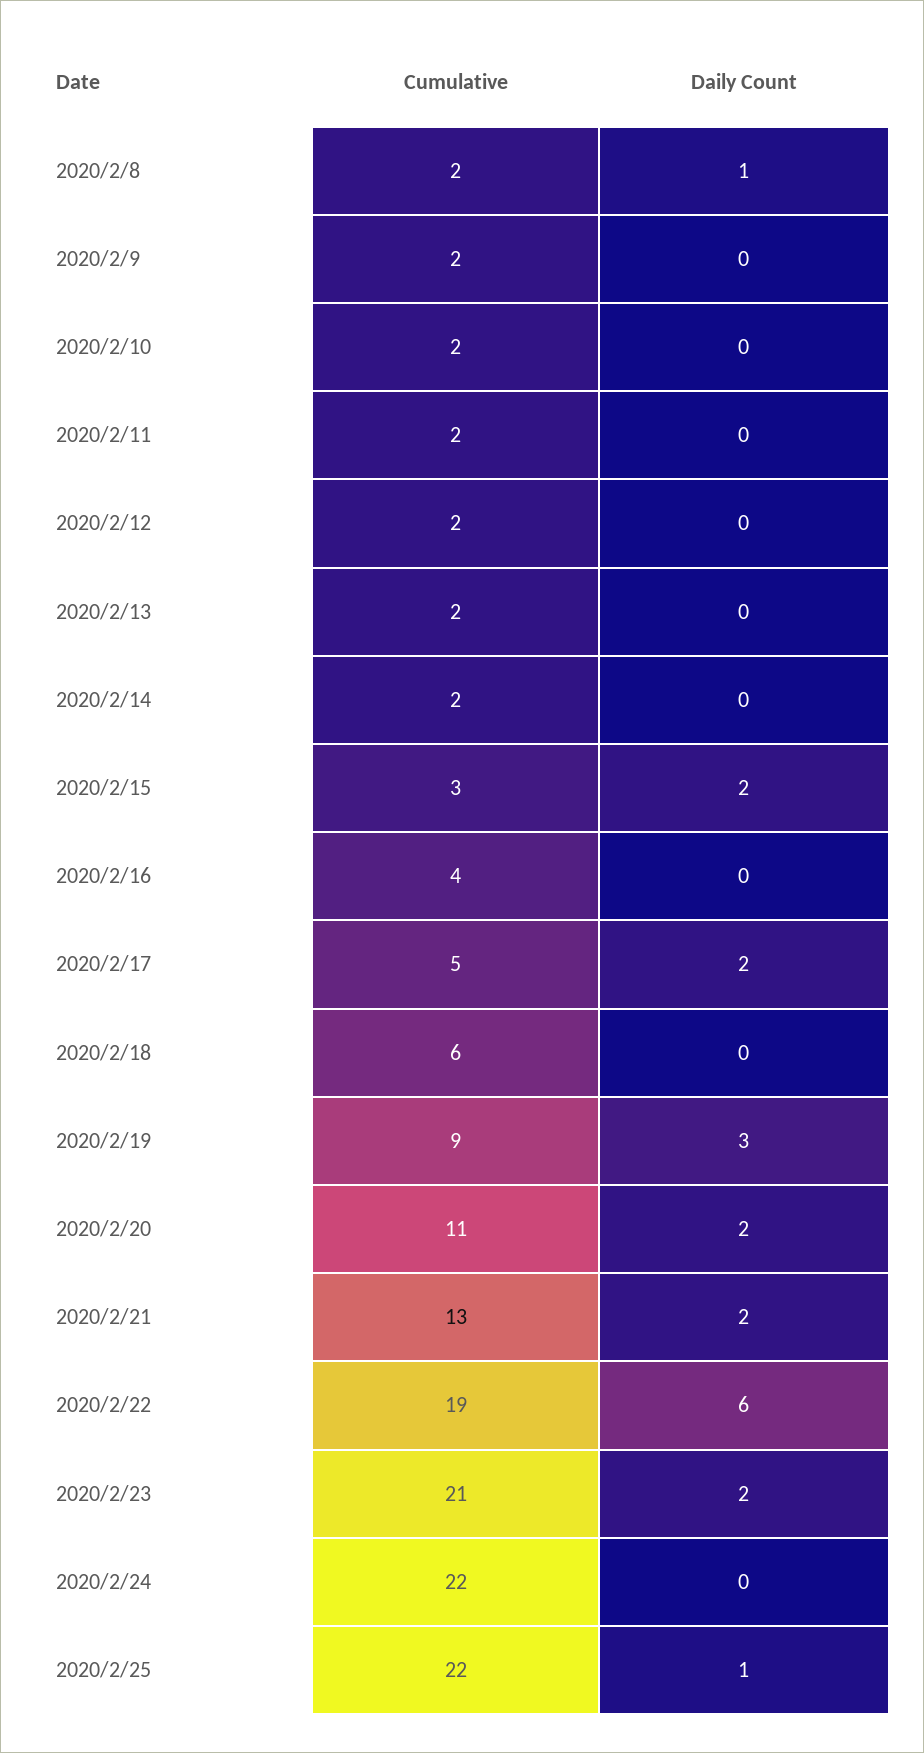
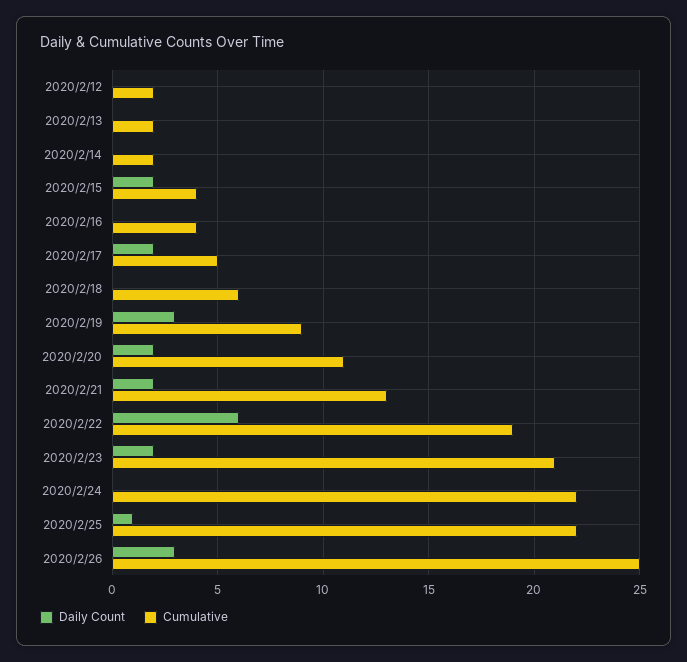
Cumulative, 2020/2/8: 2 -> none
Daily Count, 2020/2/8: 1 -> none
Cumulative, 2020/2/9: 2 -> none
Daily Count, 2020/2/9: 0 -> none
Cumulative, 2020/2/10: 2 -> none
Daily Count, 2020/2/10: 0 -> none
Cumulative, 2020/2/11: 2 -> none
Daily Count, 2020/2/11: 0 -> none
Cumulative, 2020/2/15: 3 -> 4
Daily Count, 2020/2/26: none -> 3
Cumulative, 2020/2/26: none -> 25

